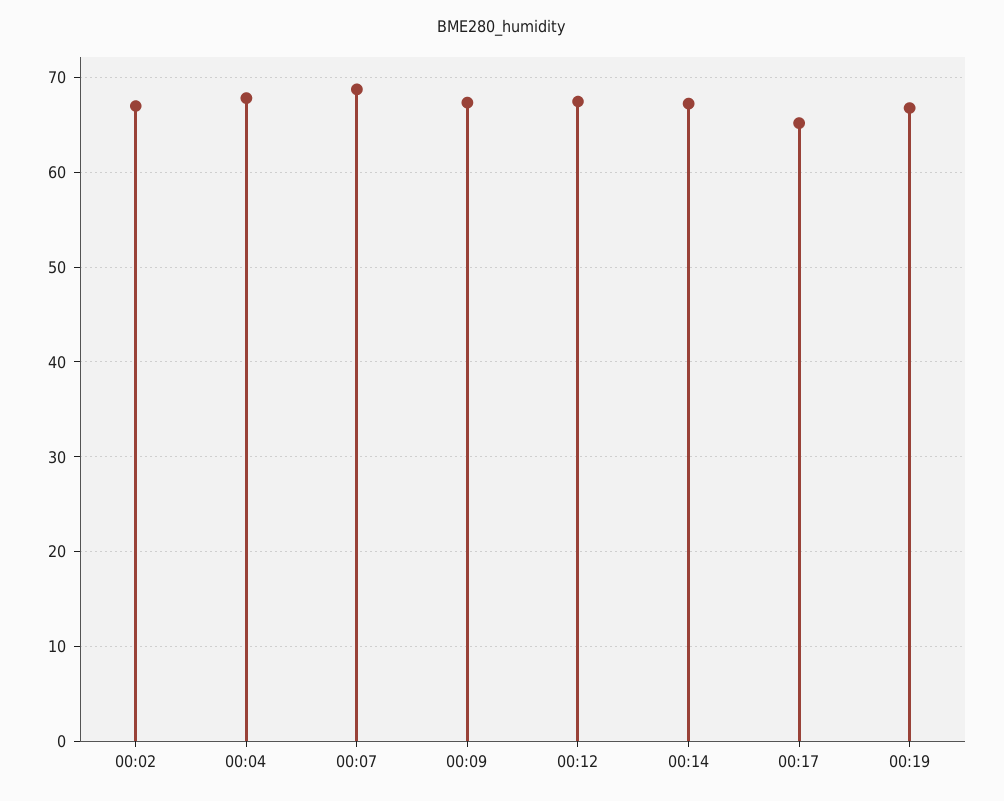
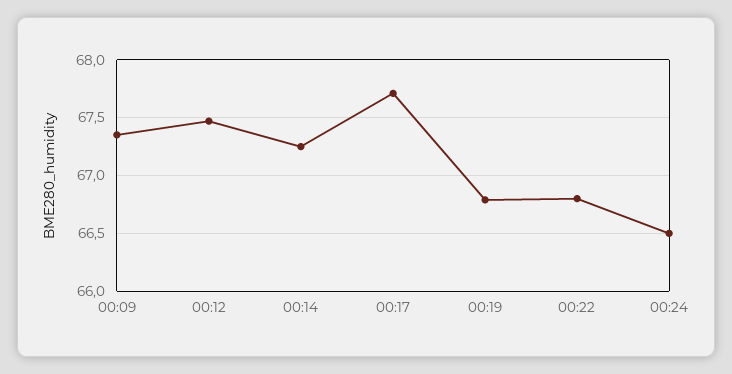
00:02: 67 -> none
00:04: 68 -> none
00:07: 69 -> none
00:17: 65 -> 67.7
00:22: none -> 66.8
00:24: none -> 66.5

